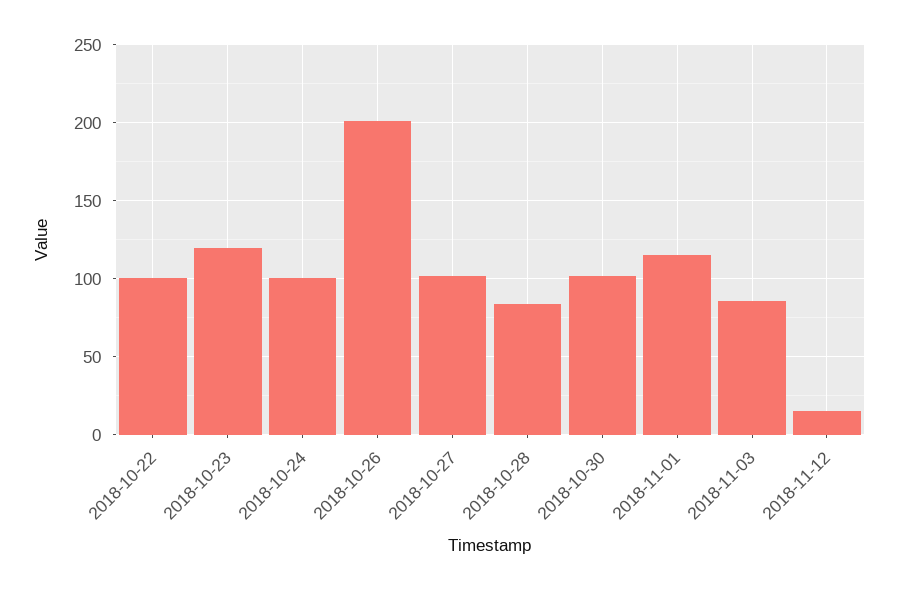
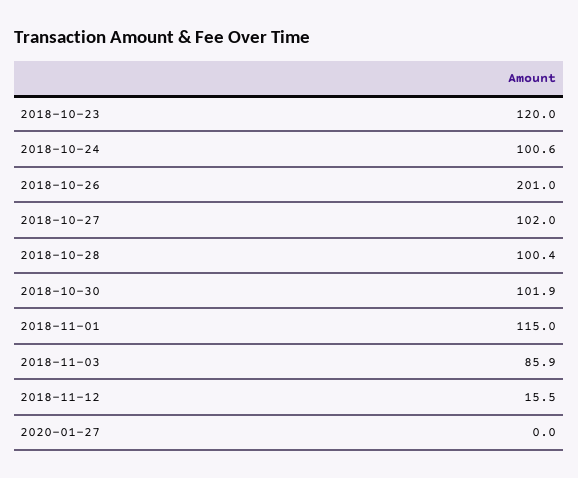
2018-10-22: 100 -> none
2018-10-28: 85 -> 100.4
2020-01-27: none -> 0

